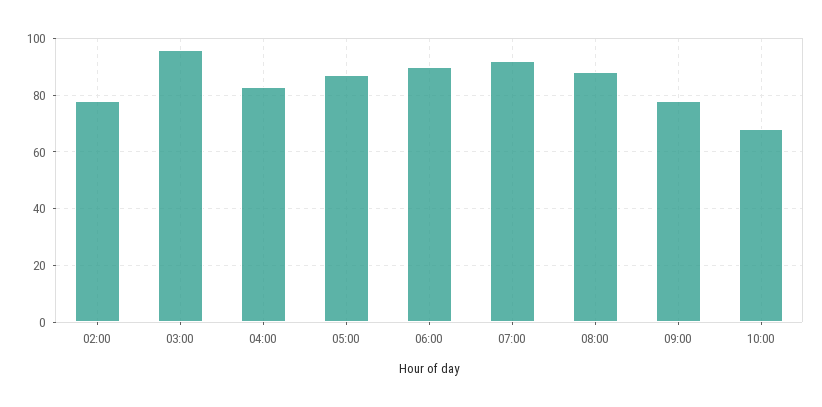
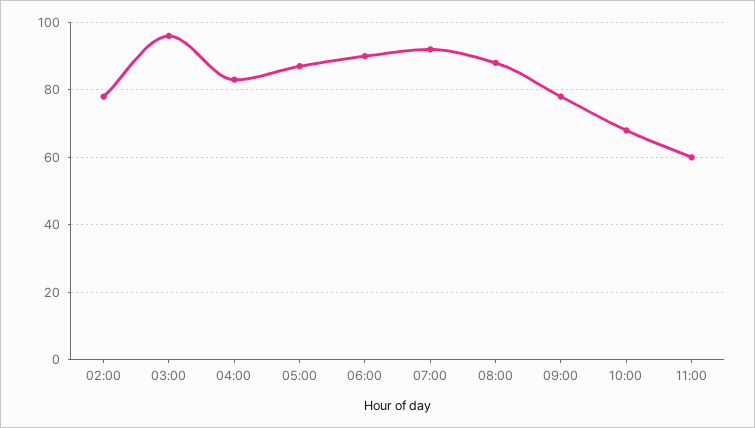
11:00: none -> 60

